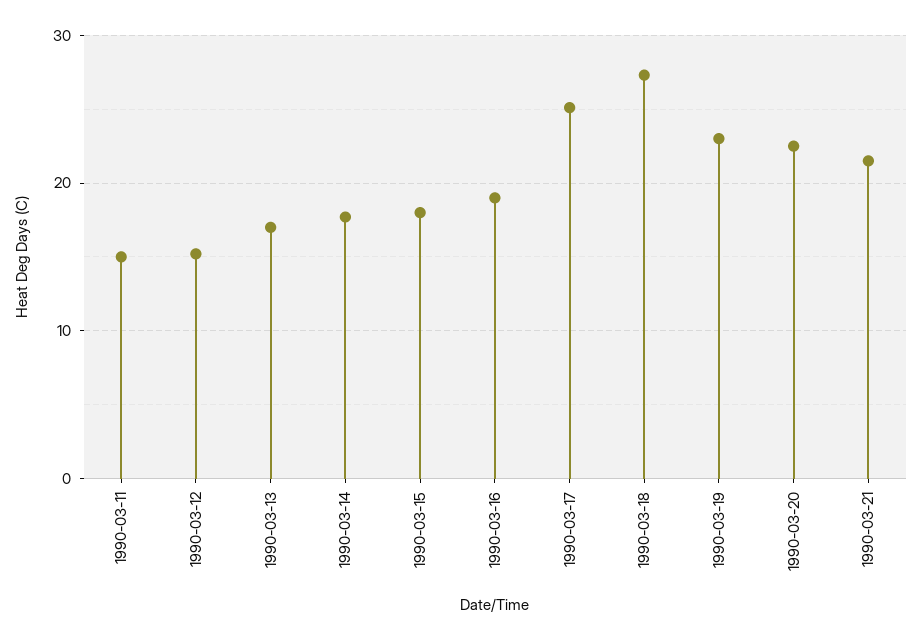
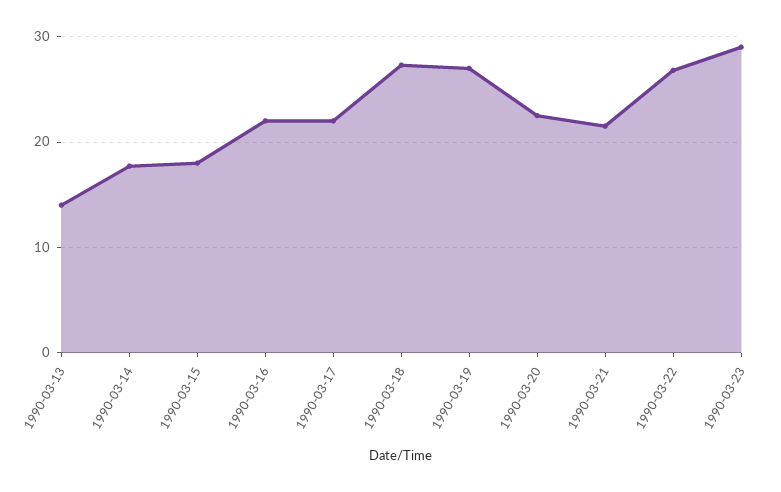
1990-03-11: 15 -> none
1990-03-12: 15 -> none
1990-03-13: 17 -> 14
1990-03-16: 19 -> 22
1990-03-17: 25 -> 22
1990-03-19: 23 -> 27
1990-03-22: none -> 27
1990-03-23: none -> 29

